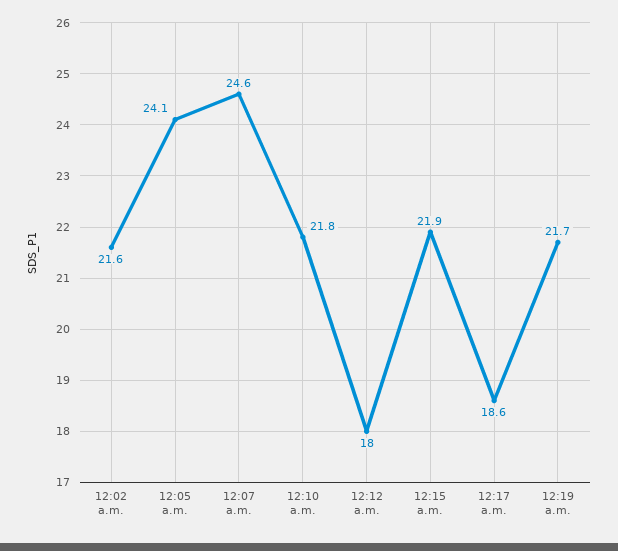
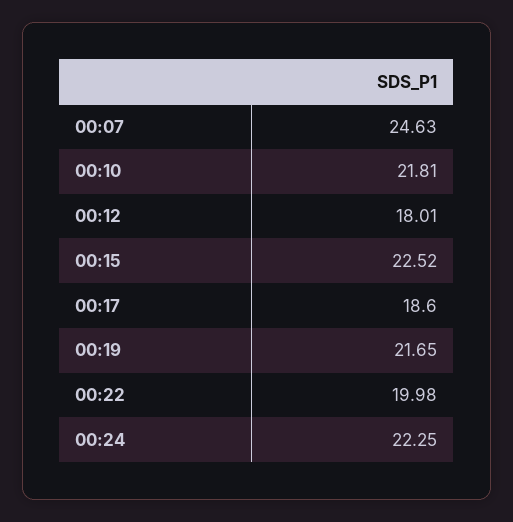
12:02 a.m.: 21.6 -> none
12:05 a.m.: 24.1 -> none
12:15 a.m.: 21.9 -> 22.52
00:22: none -> 19.98
00:24: none -> 22.25

